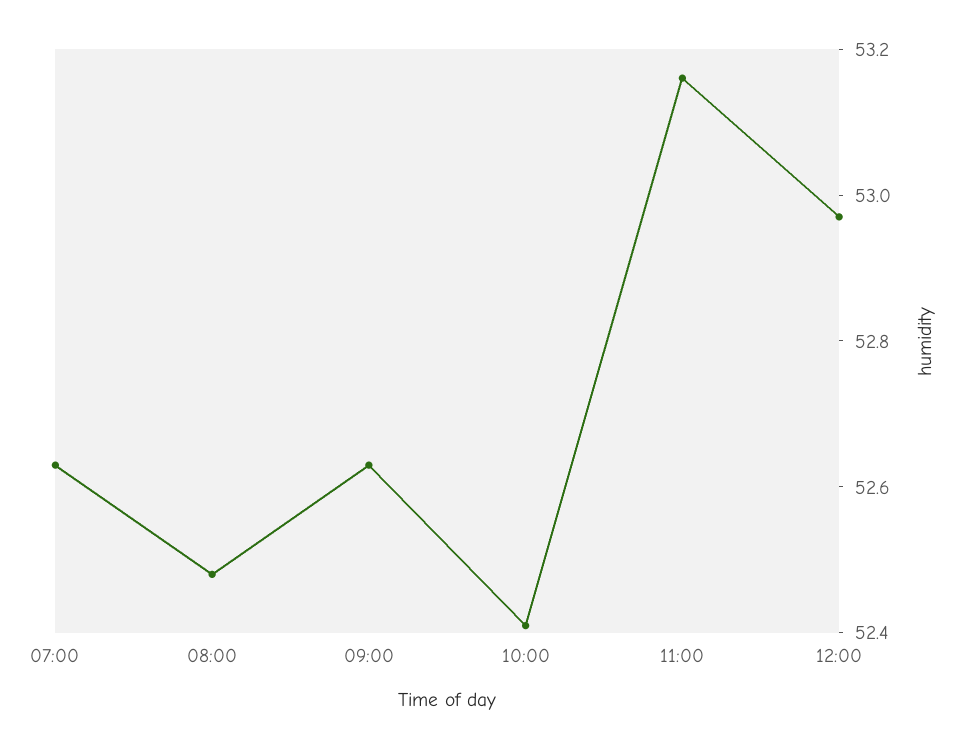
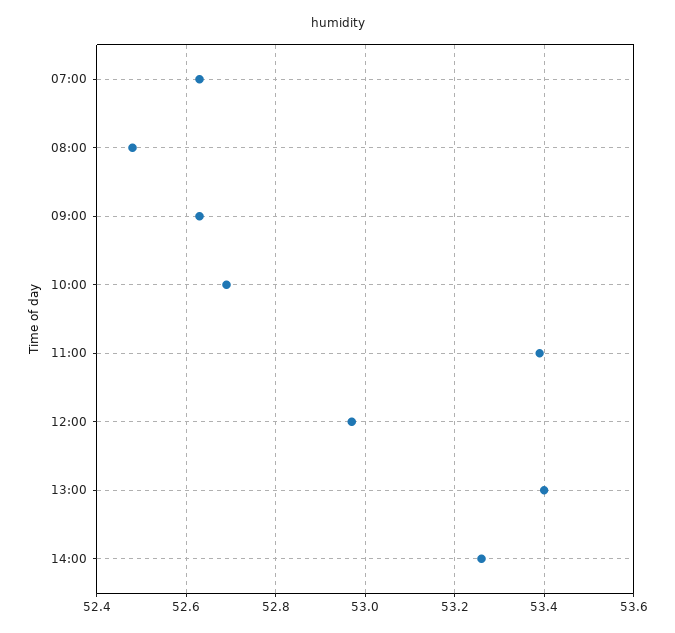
10:00: 52.4 -> 52.7
11:00: 53.15 -> 53.4
13:00: none -> 53.4
14:00: none -> 53.25

